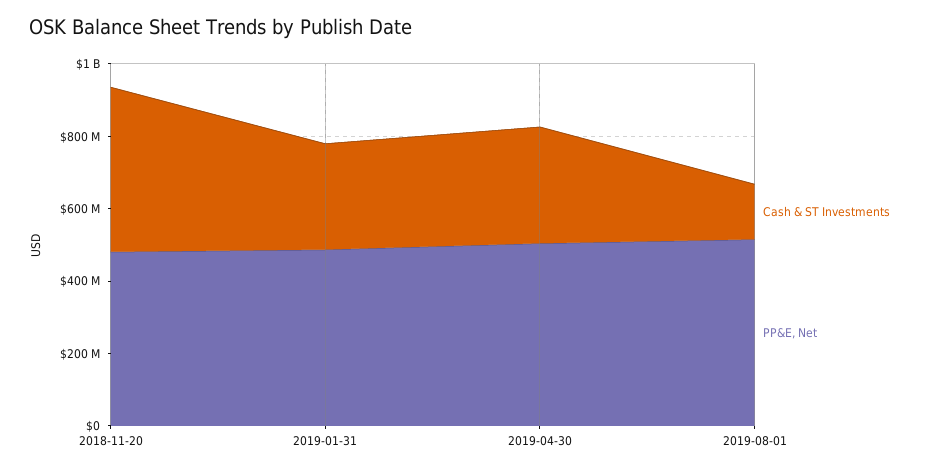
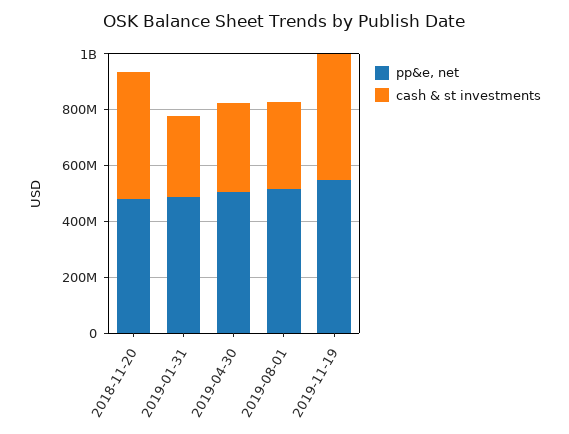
Cash & ST Investments, 2019-08-01: 150000000 -> 300000000
PP&E, Net, 2019-11-19: none -> 550000000
Cash & ST Investments, 2019-11-19: none -> 450000000

